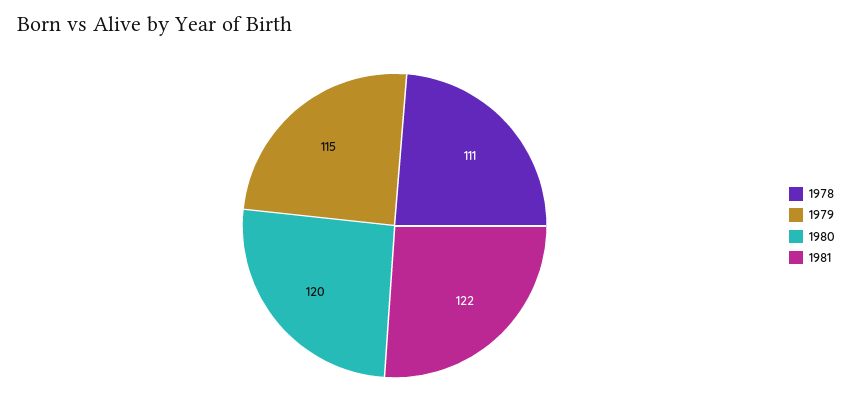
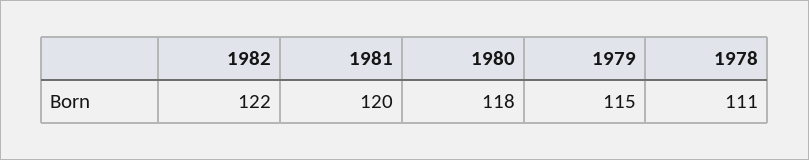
1980: 120 -> 118
1981: 122 -> 120
1982: none -> 122

